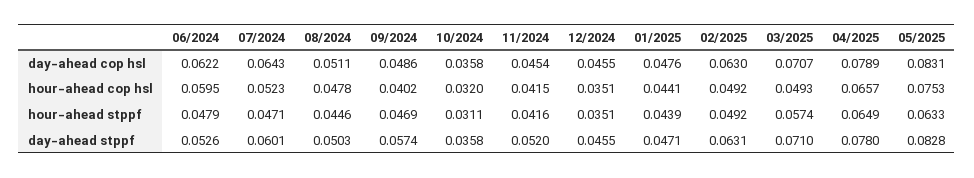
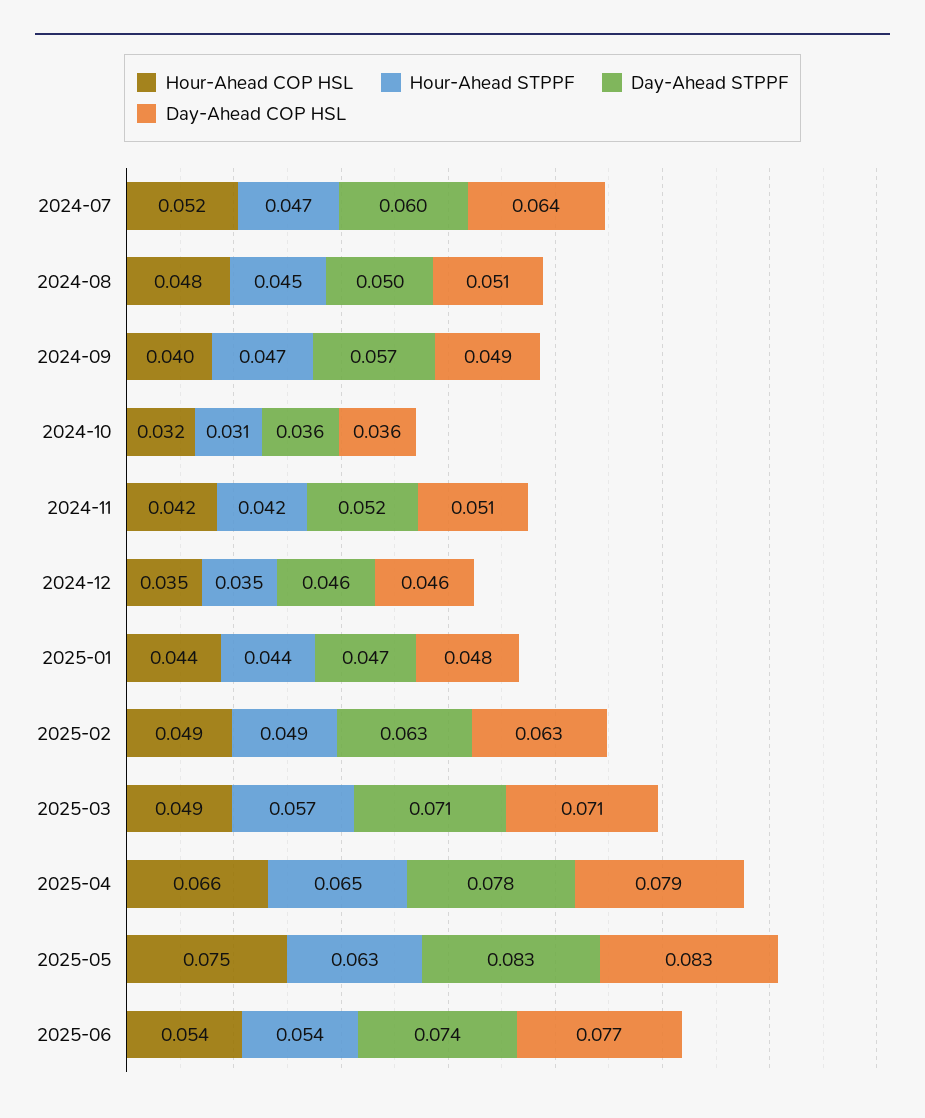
day-ahead cop hsl, 06/2024: 0.0622 -> none
day-ahead cop hsl, 11/2024: 0.0454 -> 0.051
hour-ahead cop hsl, 06/2024: 0.0595 -> none
hour-ahead stppf, 06/2024: 0.0479 -> none
day-ahead stppf, 06/2024: 0.0526 -> none
hour-ahead cop hsl, 2025-06: none -> 0.054
hour-ahead stppf, 2025-06: none -> 0.054
day-ahead stppf, 2025-06: none -> 0.074
day-ahead cop hsl, 2025-06: none -> 0.077

